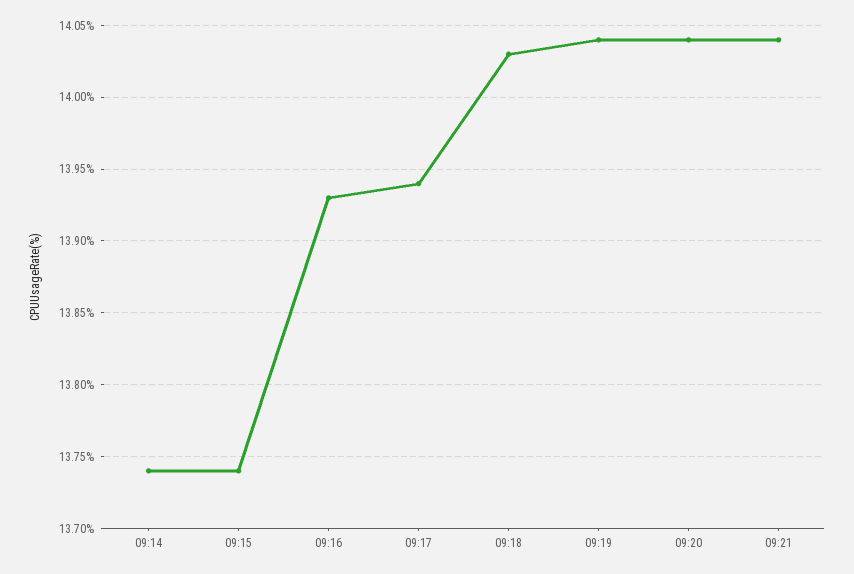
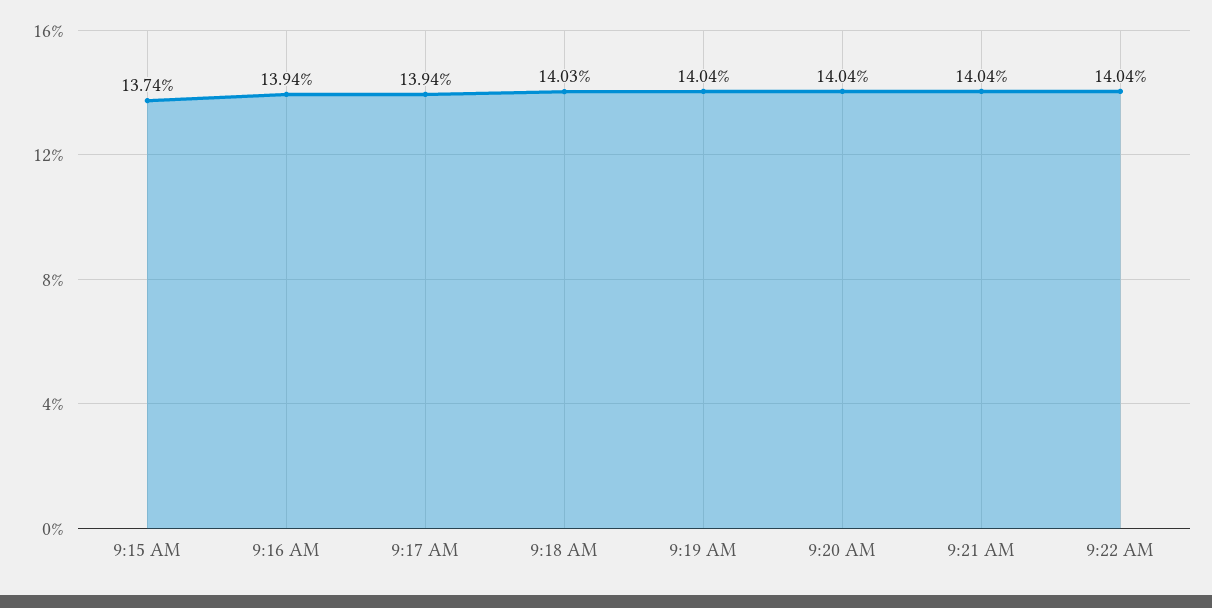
09:14: 13.74 -> none
09:16: 13.93 -> 13.94
9:22 AM: none -> 14.04

